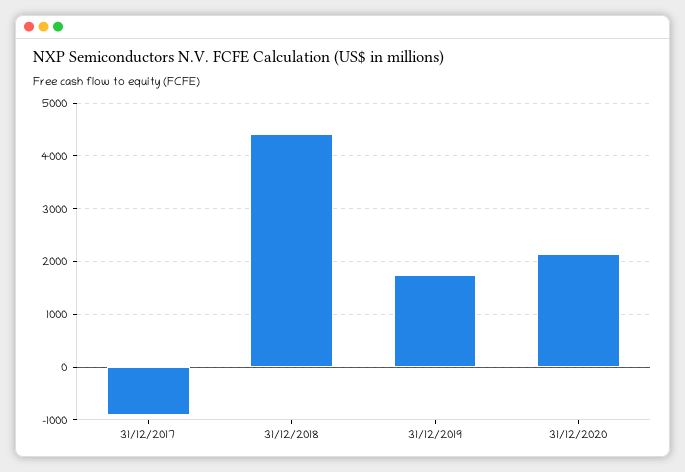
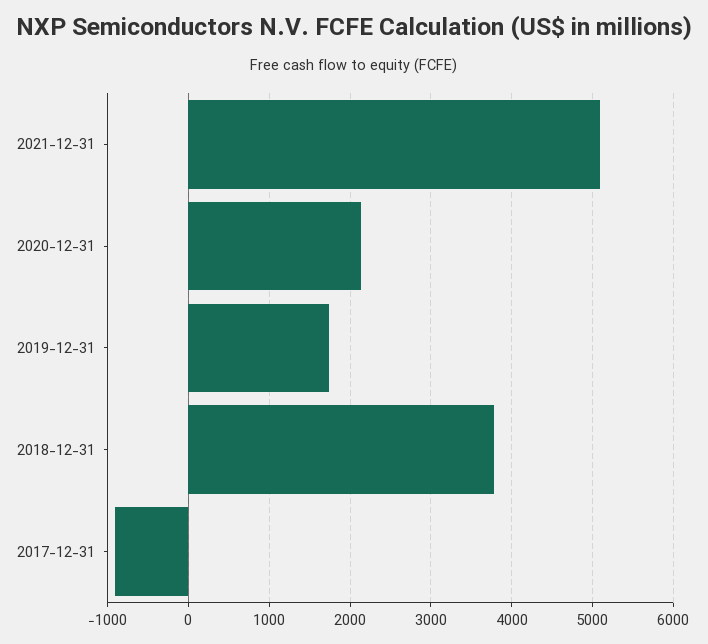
31/12/2018: 4400 -> 3800
2021-12-31: none -> 5100

